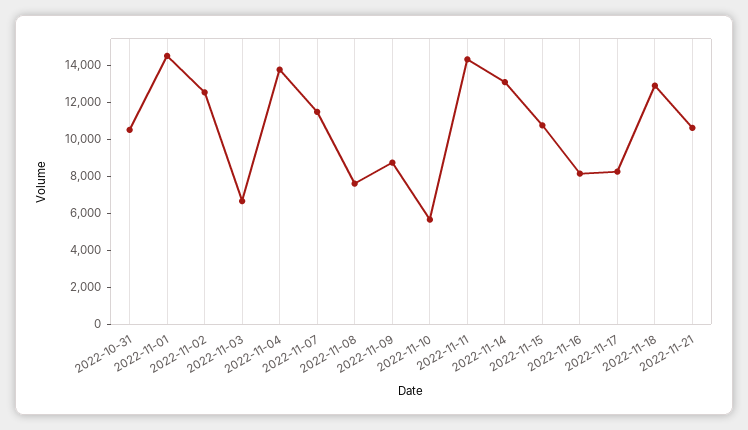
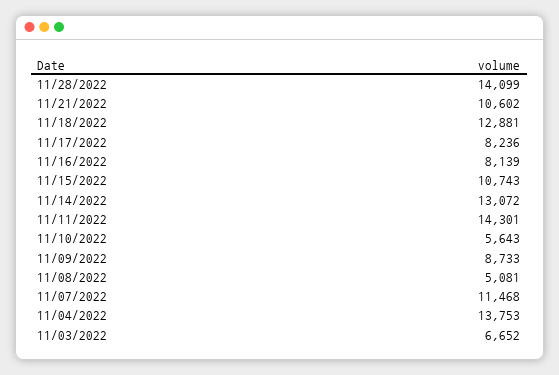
2022-10-31: 10500 -> none
2022-11-01: 14500 -> none
2022-11-02: 12500 -> none
2022-11-08: 7500 -> 5081
11/28/2022: none -> 14099

